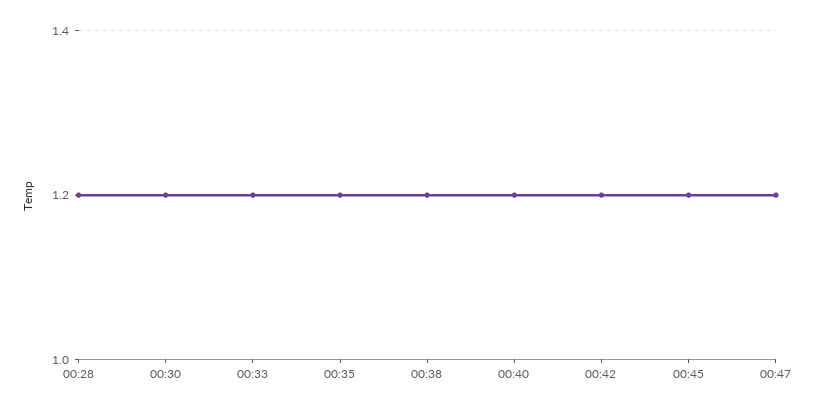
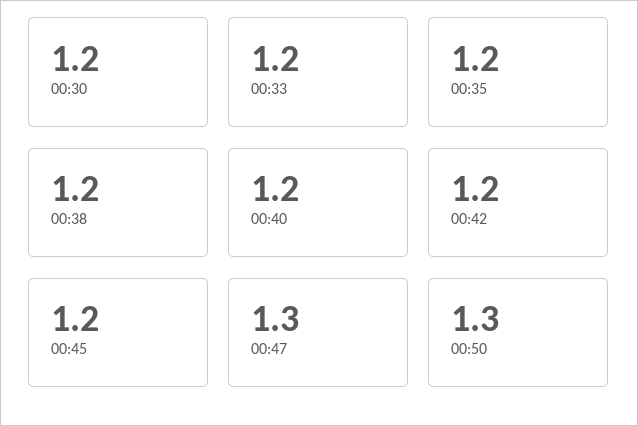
00:28: 1.2 -> none
00:47: 1.2 -> 1.3
00:50: none -> 1.3

